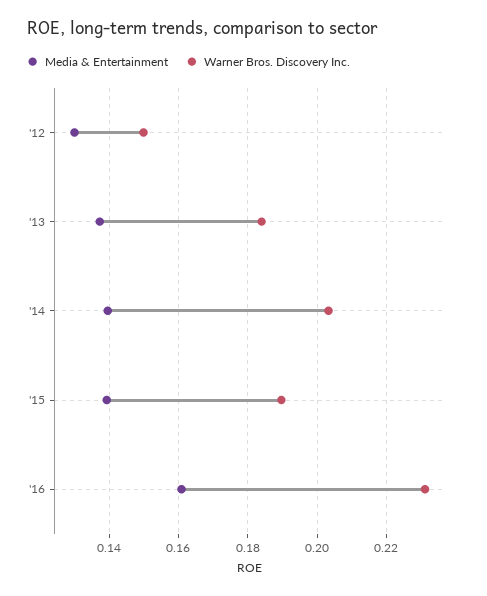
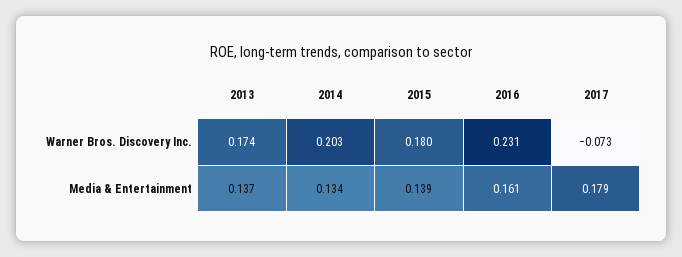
Media & Entertainment, '12: 0.13 -> none
Warner Bros. Discovery Inc., '12: 0.15 -> none
Warner Bros. Discovery Inc., '13: 0.184 -> 0.174
Media & Entertainment, '14: 0.14 -> 0.134
Warner Bros. Discovery Inc., '15: 0.19 -> 0.18
Warner Bros. Discovery Inc., 2017: none -> -0.073
Media & Entertainment, 2017: none -> 0.179

